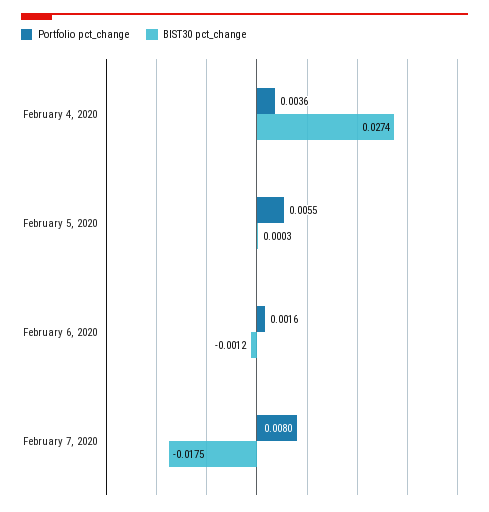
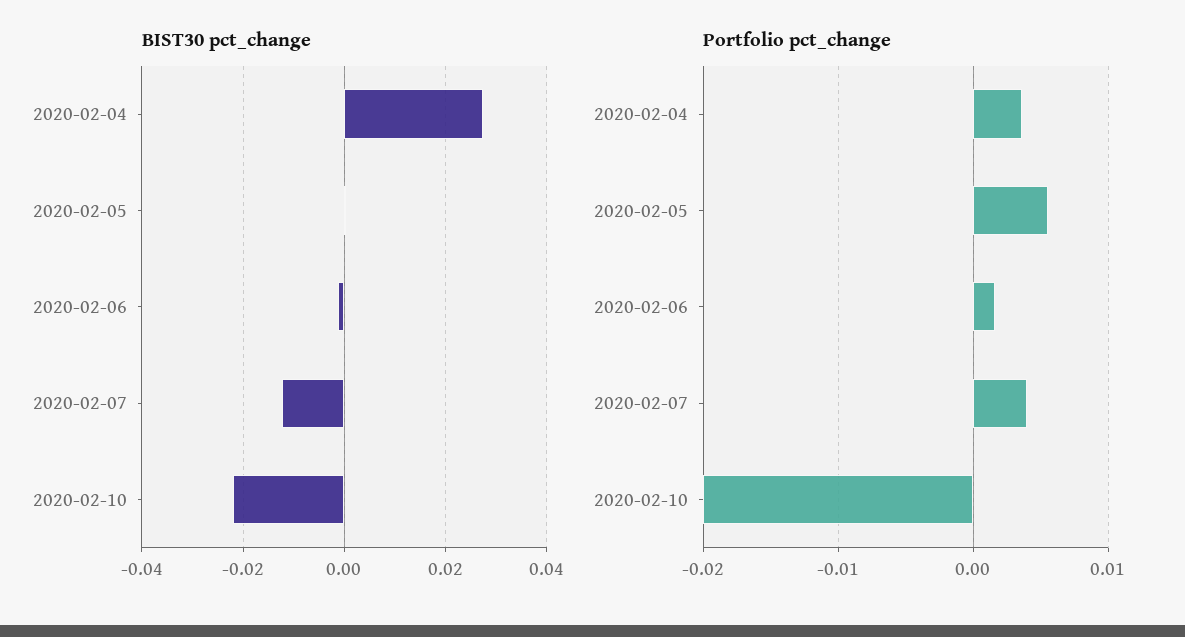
Portfolio pct_change, February 7, 2020: 0.008 -> 0.004
BIST30 pct_change, February 7, 2020: -0.0175 -> -0.012
BIST30 pct_change, 2020-02-10: none -> -0.022
Portfolio pct_change, 2020-02-10: none -> -0.02

